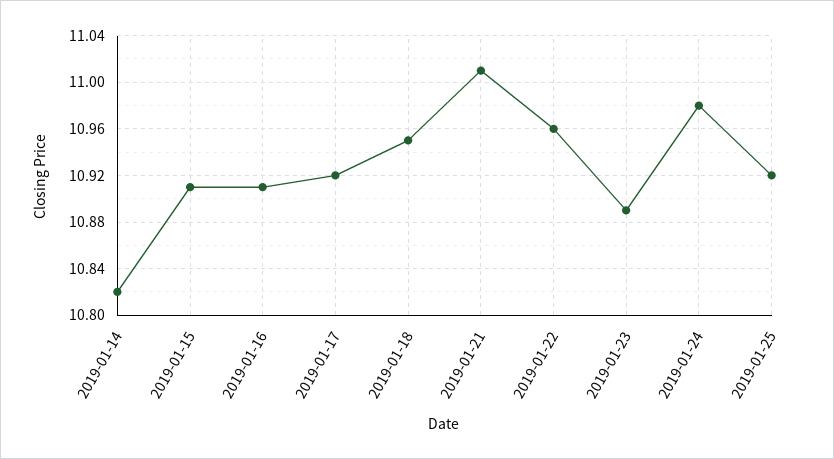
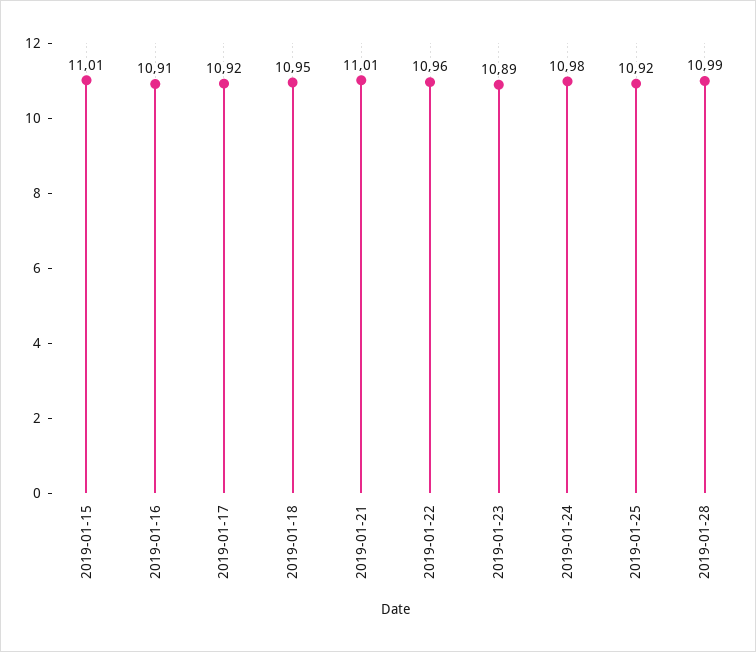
2019-01-14: 10.82 -> none
2019-01-15: 10.91 -> 11.01
2019-01-28: none -> 10.99

